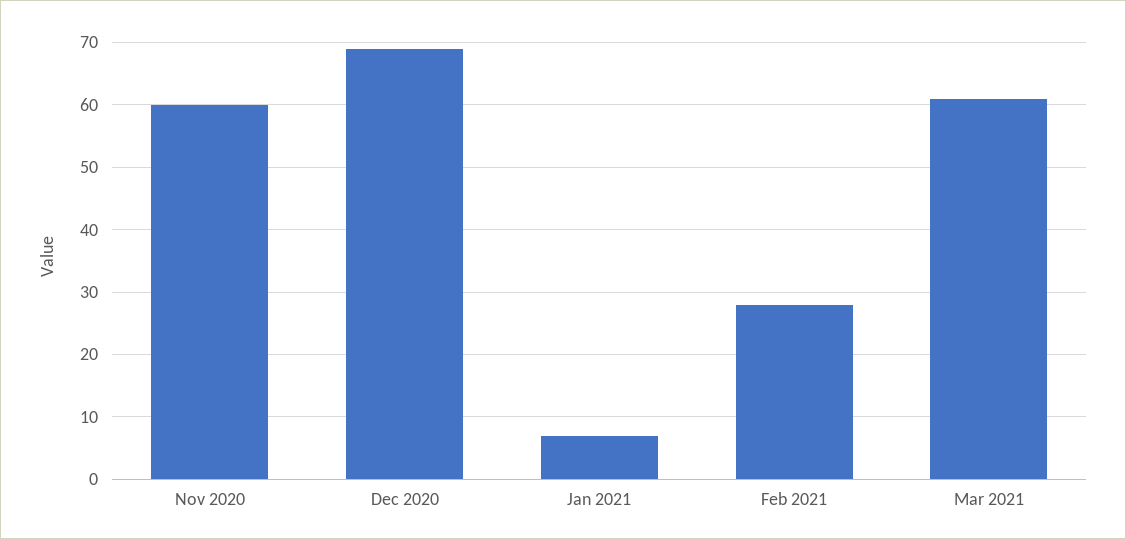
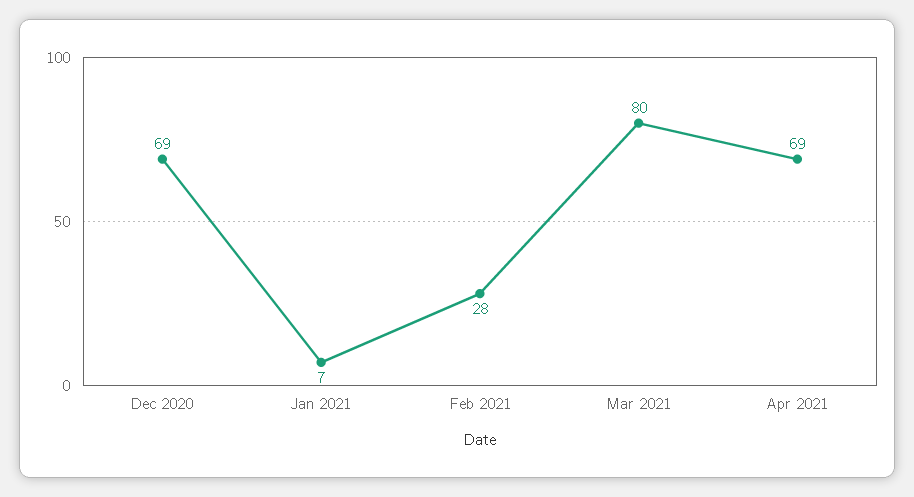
Nov 2020: 60 -> none
Mar 2021: 61 -> 80
Apr 2021: none -> 69

